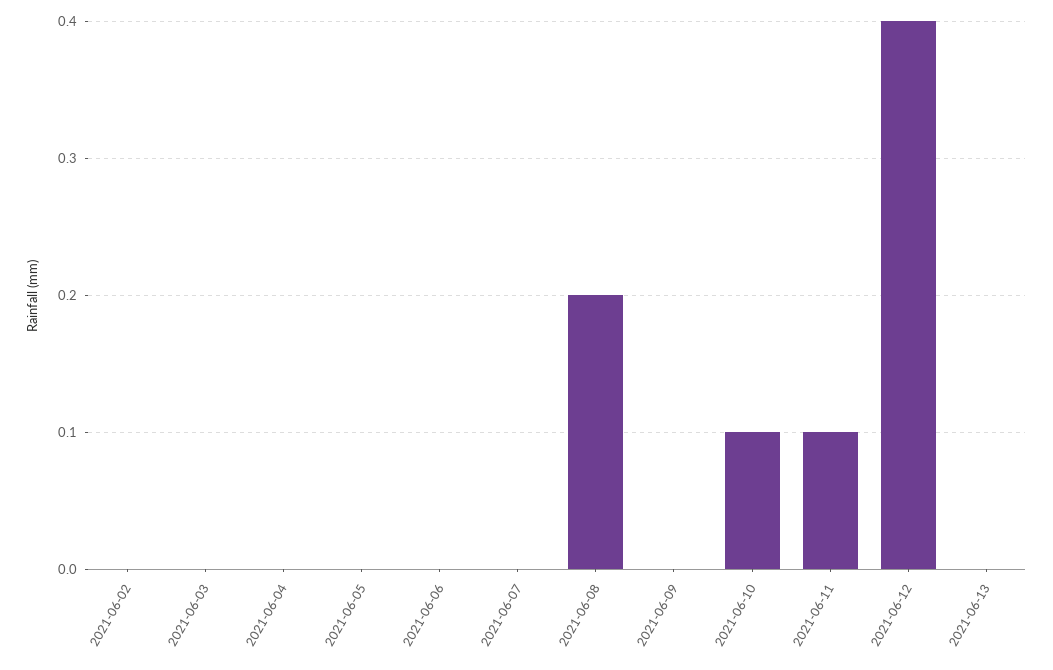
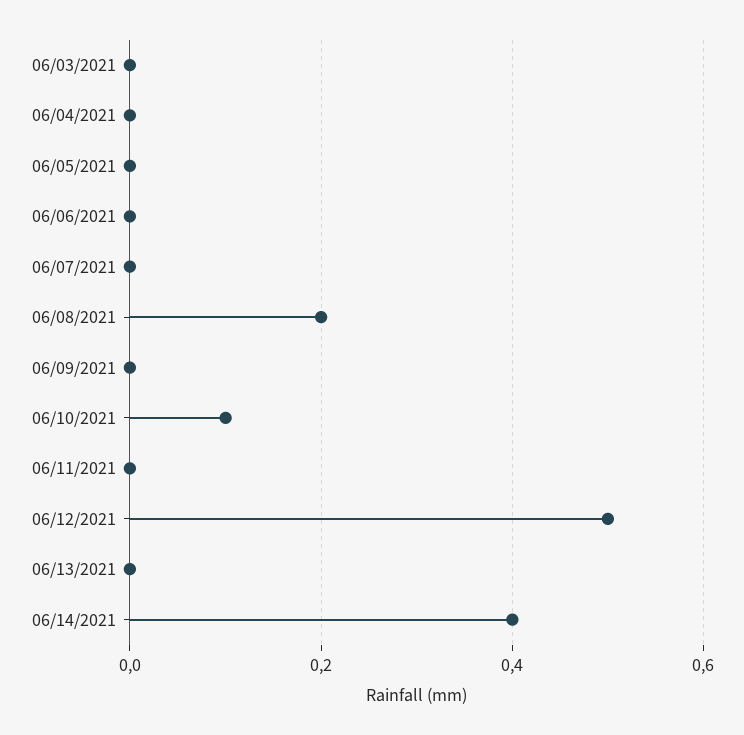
2021-06-02: 0 -> none
2021-06-11: 0.1 -> 0
2021-06-12: 0.4 -> 0.5
06/14/2021: none -> 0.4

